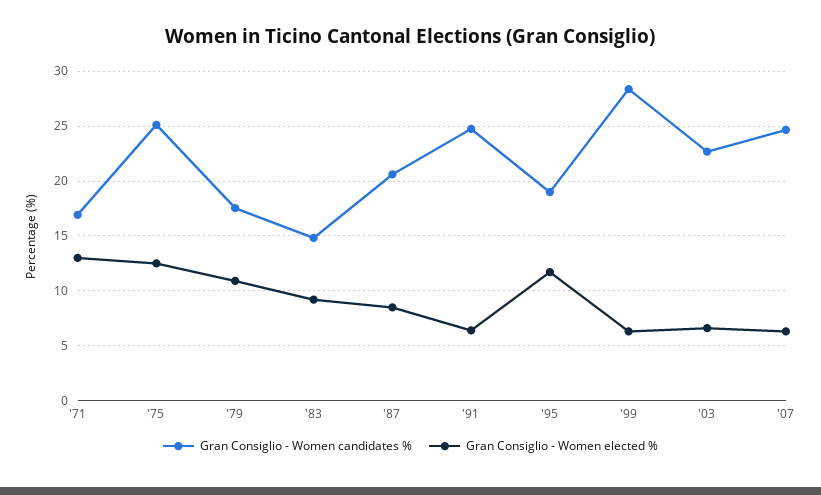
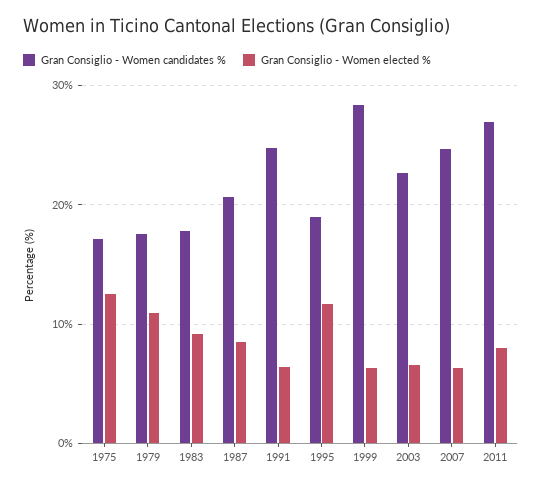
Gran Consiglio - Women candidates %, '71: 17 -> none
Gran Consiglio - Women elected %, '71: 13 -> none
Gran Consiglio - Women candidates %, '75: 25 -> 17
Gran Consiglio - Women candidates %, '83: 15 -> 18
Gran Consiglio - Women candidates %, 2011: none -> 27
Gran Consiglio - Women elected %, 2011: none -> 8

